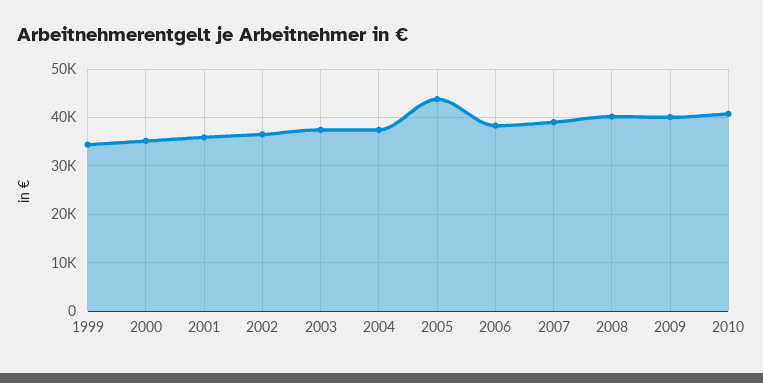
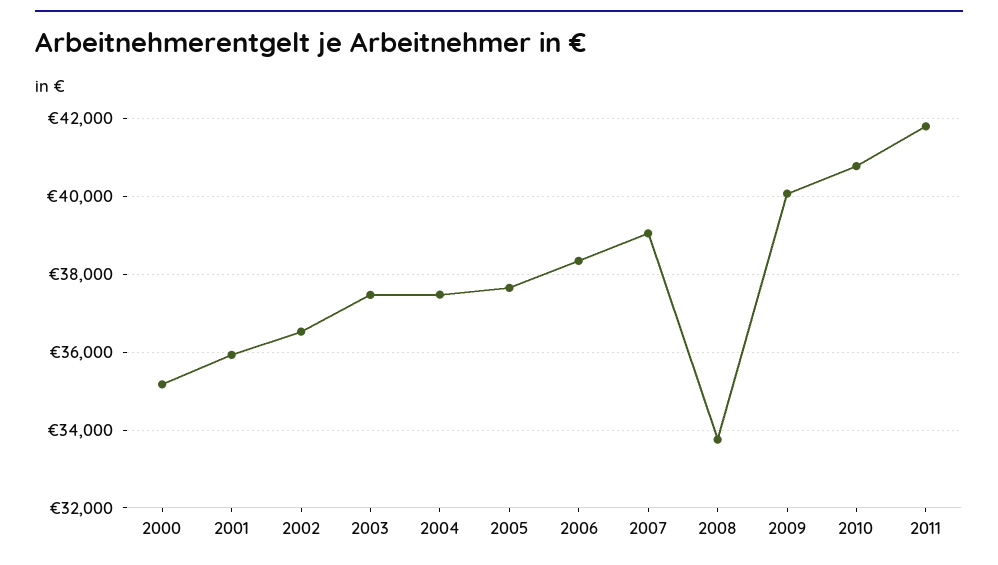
1999: 34000 -> none
2005: 44000 -> 37600
2008: 40000 -> 33800
2011: none -> 41800

